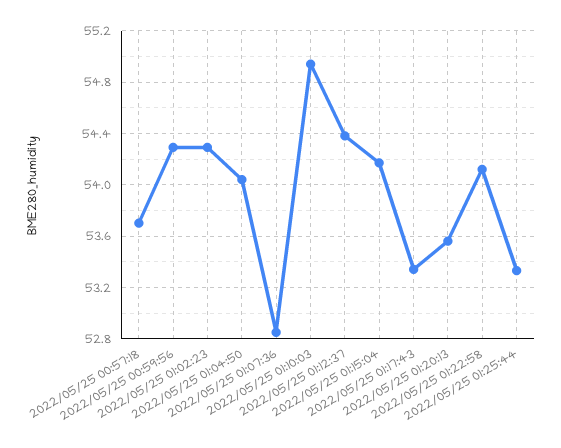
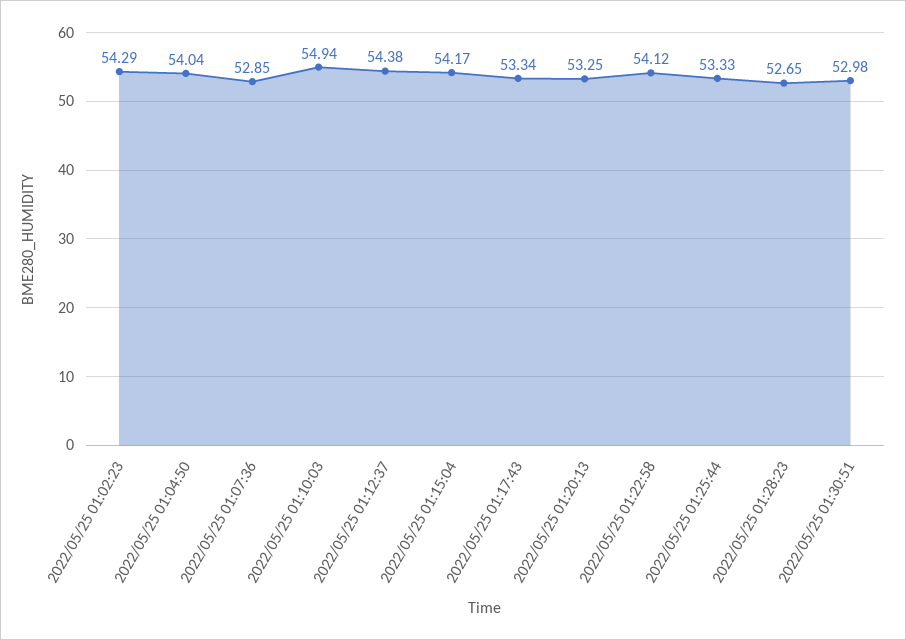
2022/05/25 00:57:18: 53.7 -> none
2022/05/25 00:59:56: 54.3 -> none
2022/05/25 01:20:13: 53.55 -> 53.25
2022/05/25 01:28:23: none -> 52.65
2022/05/25 01:30:51: none -> 52.98

